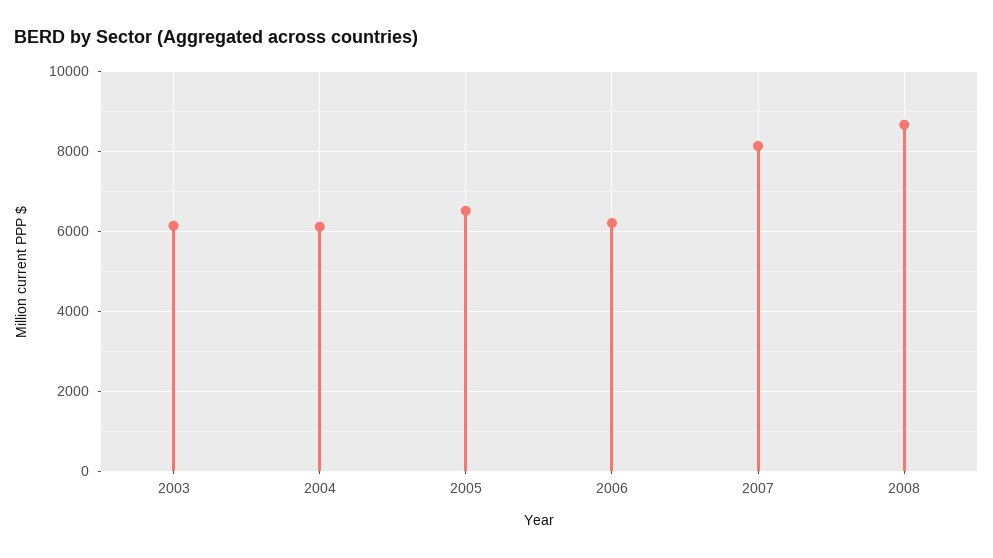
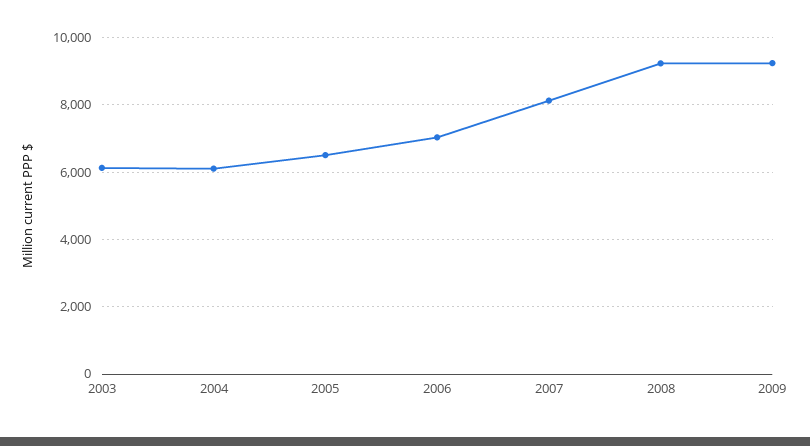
2006: 6200 -> 7000
2008: 8600 -> 9200
2009: none -> 9200

